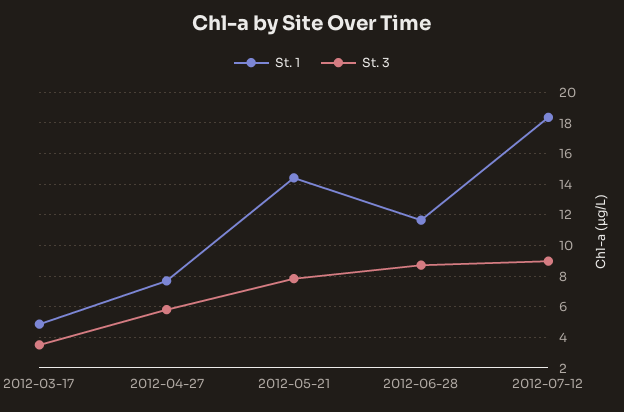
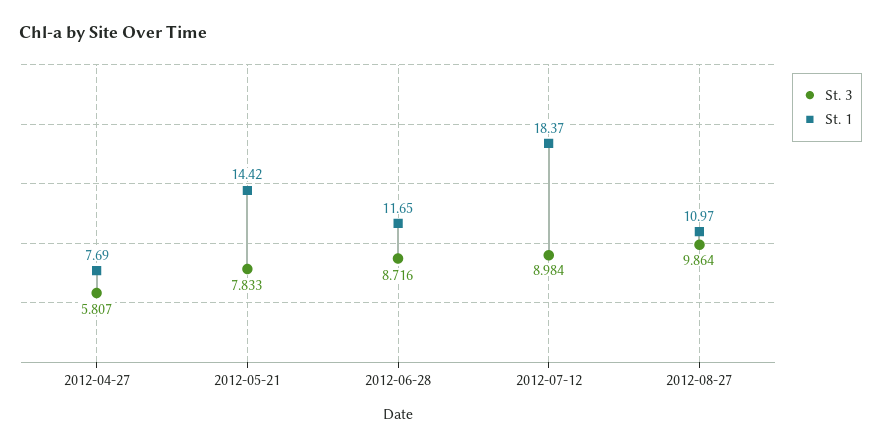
St. 1, 2012-03-17: 5 -> none
St. 3, 2012-03-17: 3.5 -> none
St. 3, 2012-08-27: none -> 9.864
St. 1, 2012-08-27: none -> 10.97

